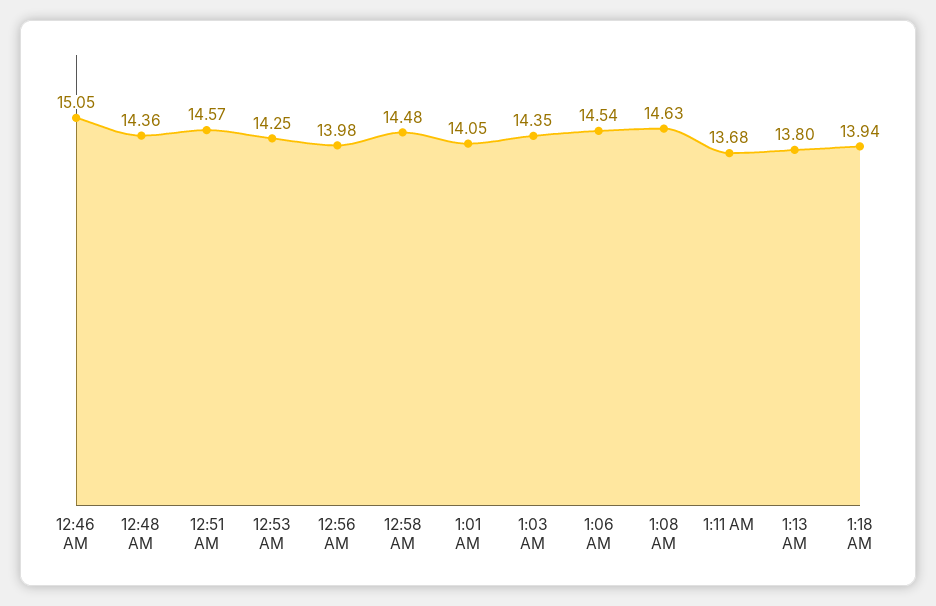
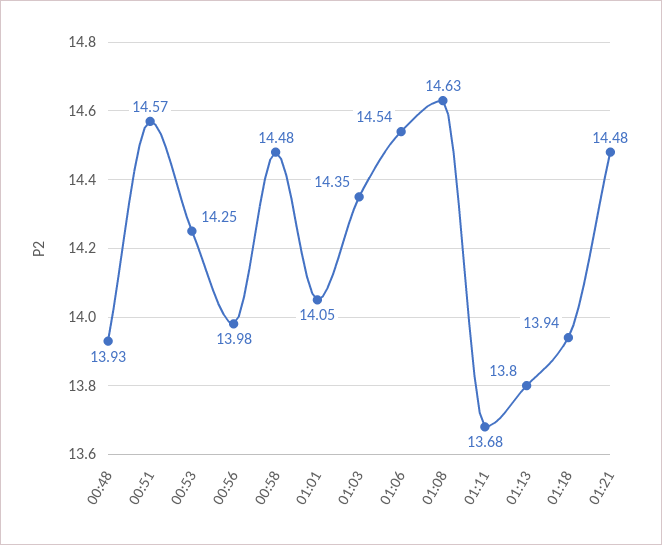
12:46 AM: 15.05 -> none
12:48 AM: 14.36 -> 13.93
01:21: none -> 14.48

